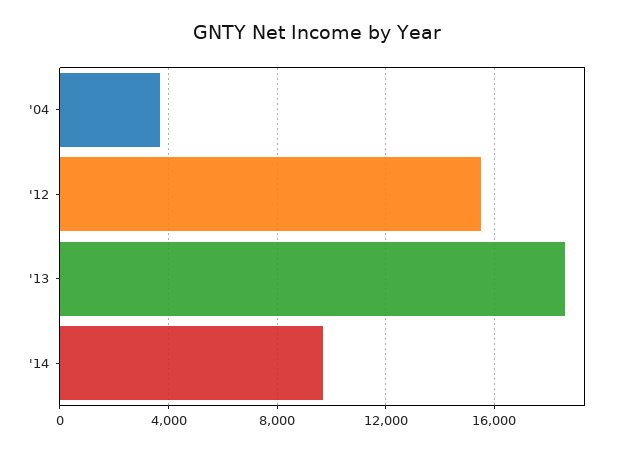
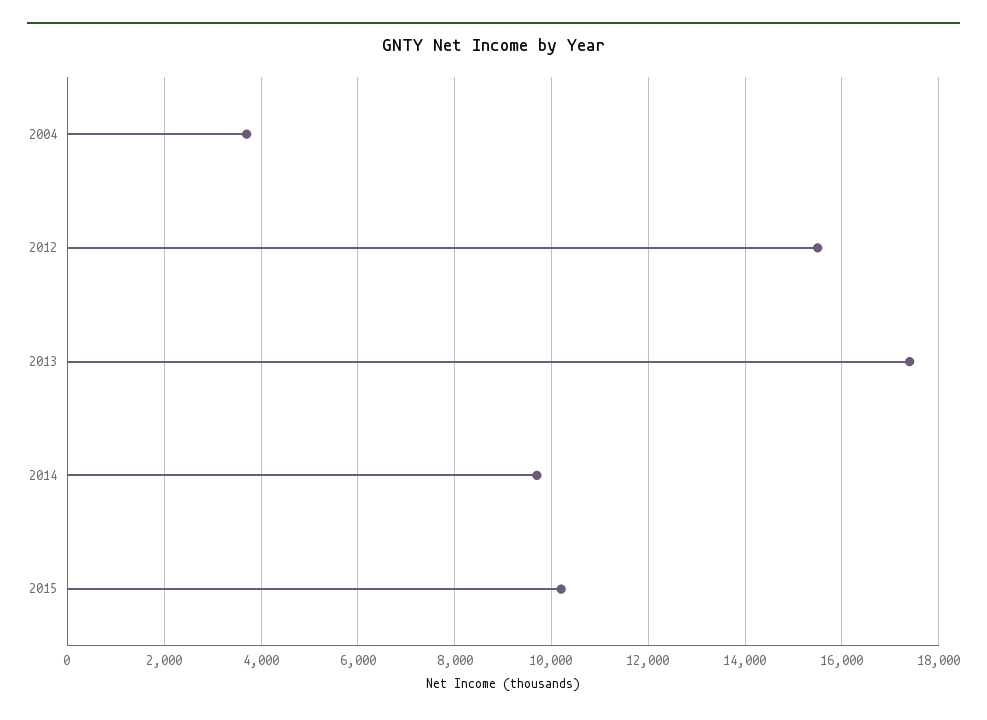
'13: 18500 -> 17400
2015: none -> 10200

